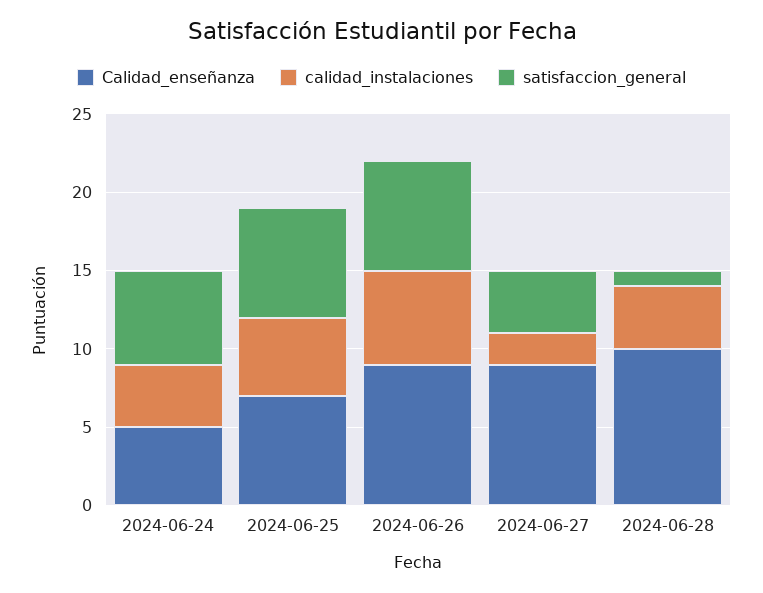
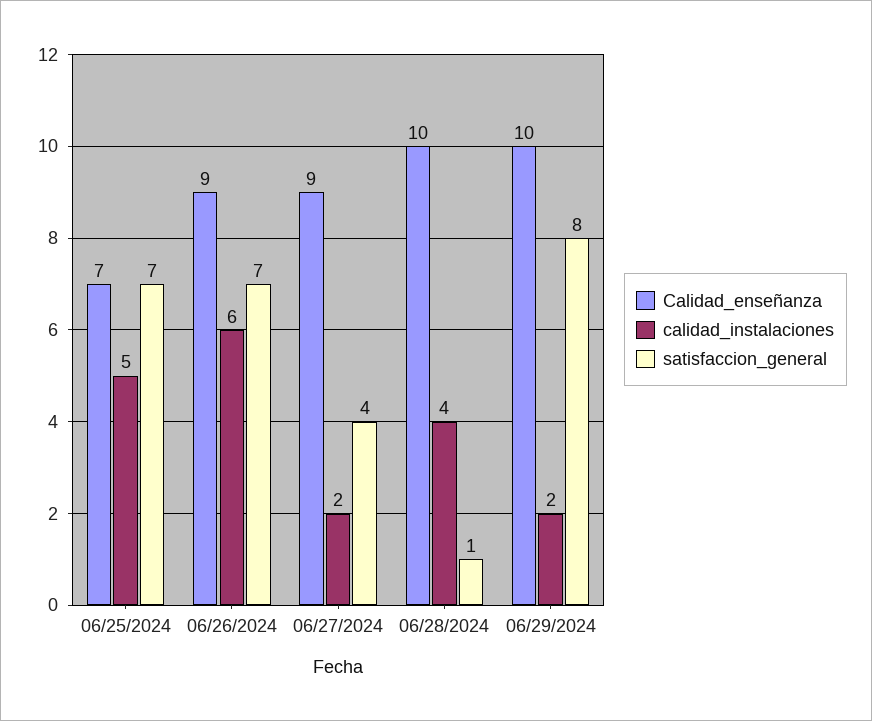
Calidad_enseñanza, 2024-06-24: 5 -> none
calidad_instalaciones, 2024-06-24: 4 -> none
satisfaccion_general, 2024-06-24: 6 -> none
Calidad_enseñanza, 06/29/2024: none -> 10
calidad_instalaciones, 06/29/2024: none -> 2
satisfaccion_general, 06/29/2024: none -> 8

